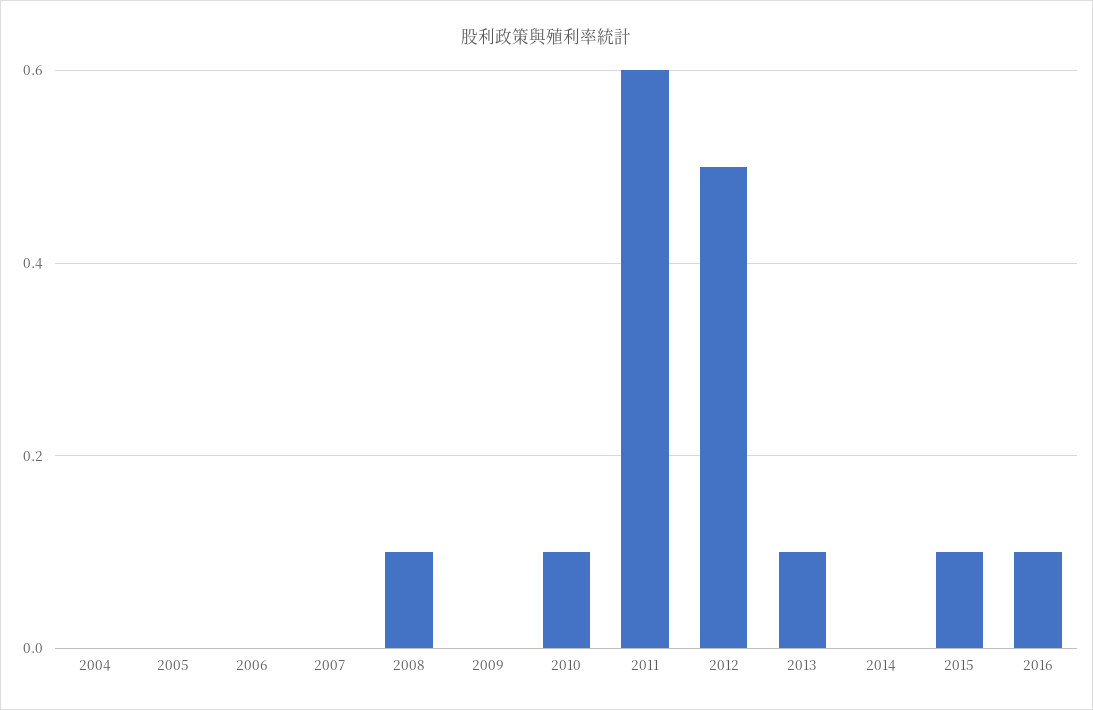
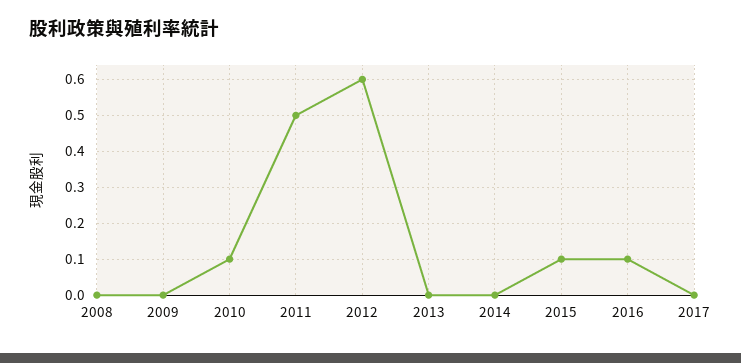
2004: 0 -> none
2005: 0 -> none
2006: 0 -> none
2007: 0 -> none
2008: 0.1 -> 0
2011: 0.6 -> 0.5
2012: 0.5 -> 0.6
2013: 0.1 -> 0
2017: none -> 0

